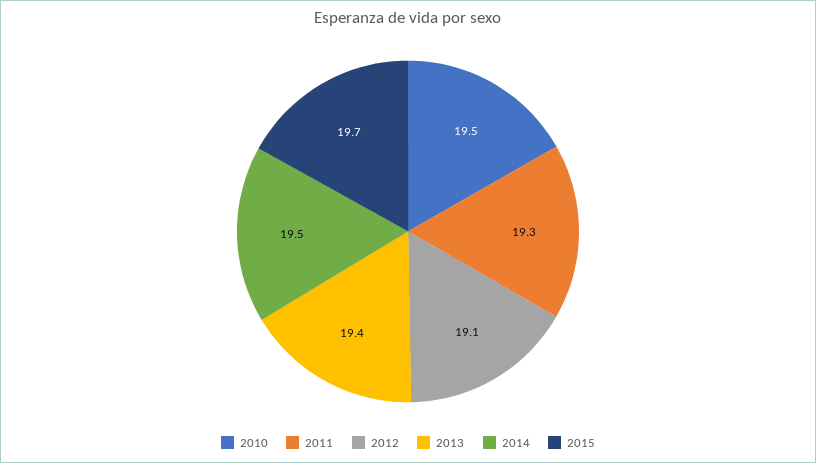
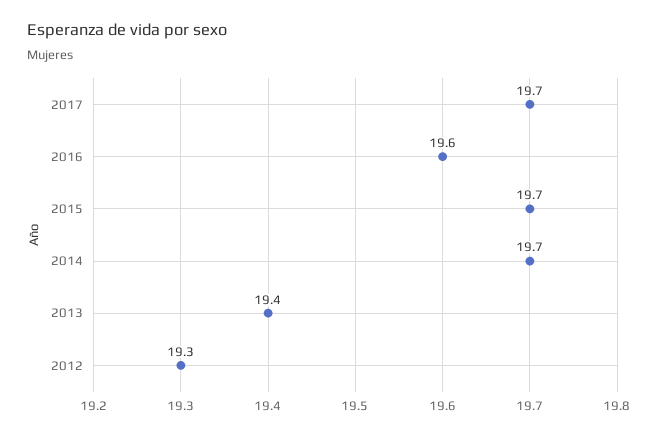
2010: 19.5 -> none
2011: 19.3 -> none
2012: 19.1 -> 19.3
2014: 19.5 -> 19.7
2017: none -> 19.7
2016: none -> 19.6

